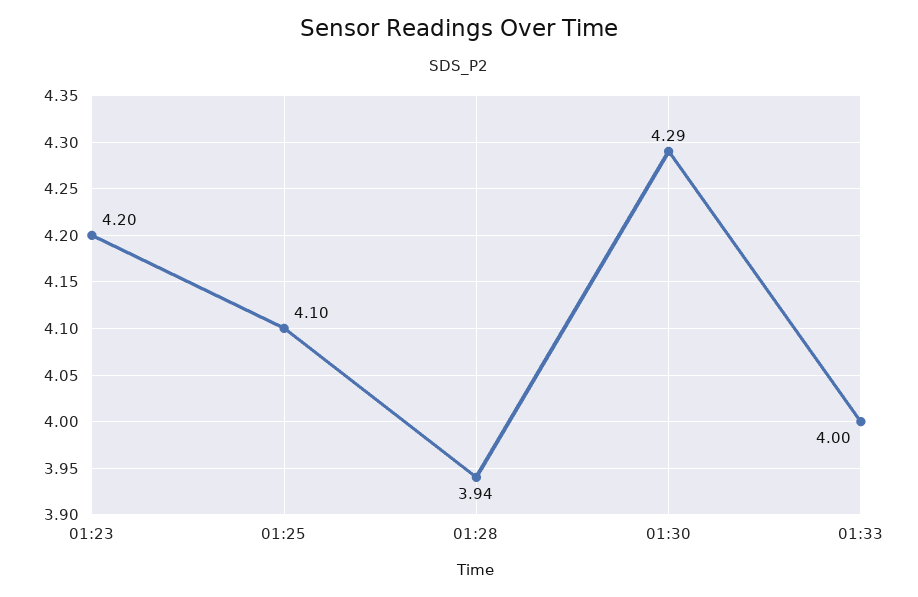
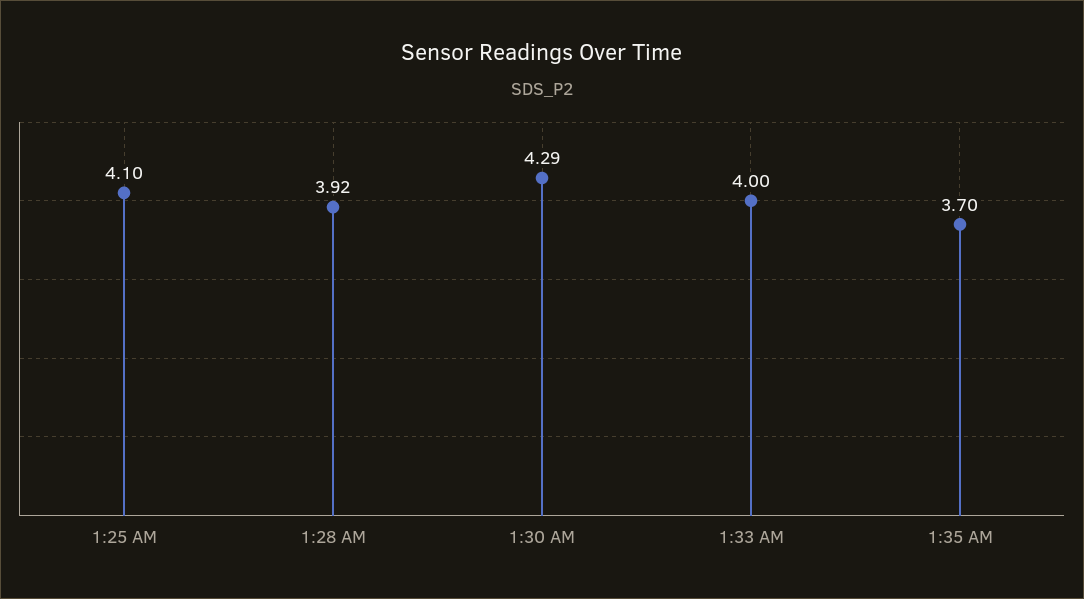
01:23: 4.2 -> none
01:28: 3.94 -> 3.92
1:35 AM: none -> 3.7

